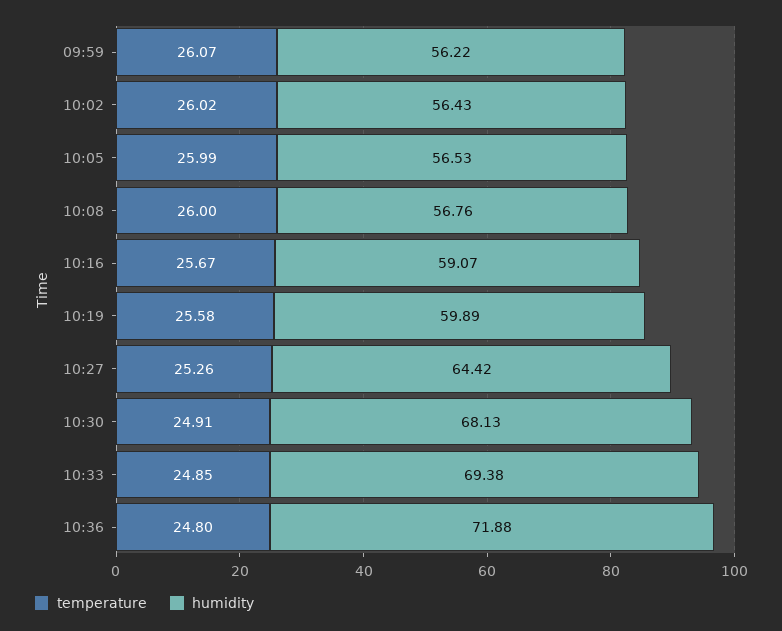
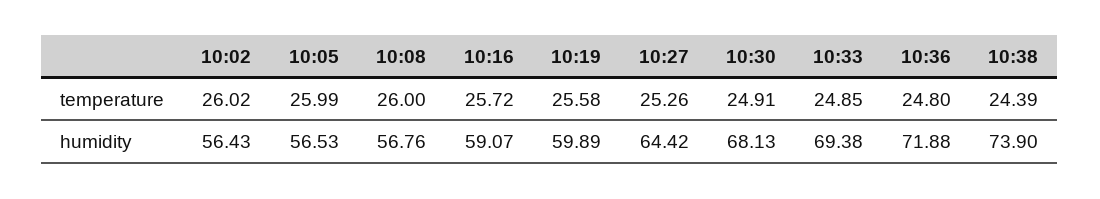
temperature, 09:59: 26.07 -> none
humidity, 09:59: 56.22 -> none
temperature, 10:16: 25.67 -> 25.72
temperature, 10:38: none -> 24.39
humidity, 10:38: none -> 73.9

